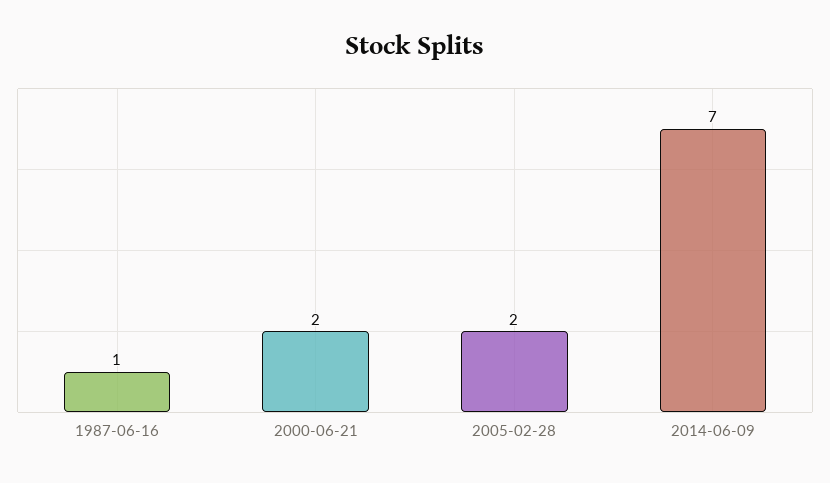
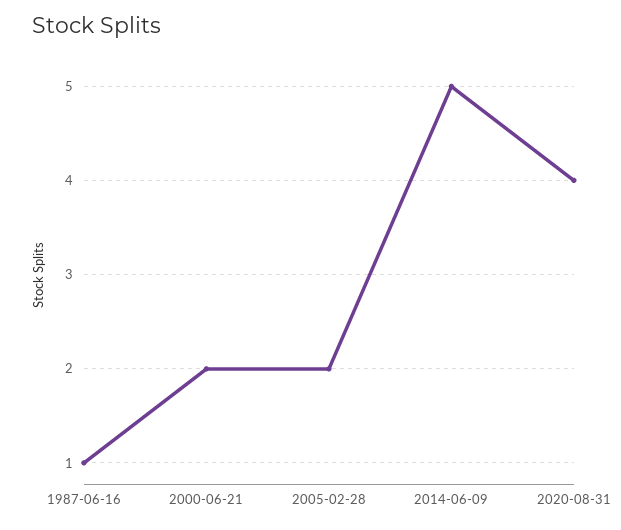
2014-06-09: 7 -> 5
2020-08-31: none -> 4

